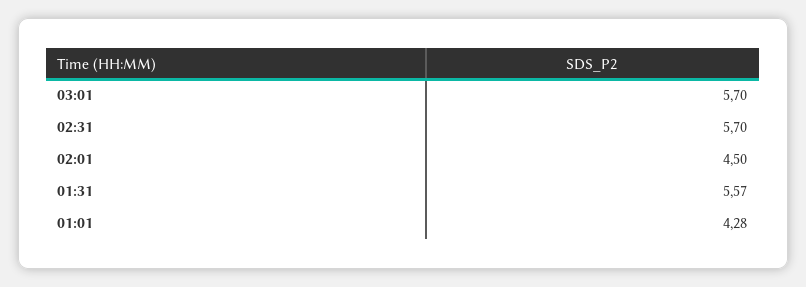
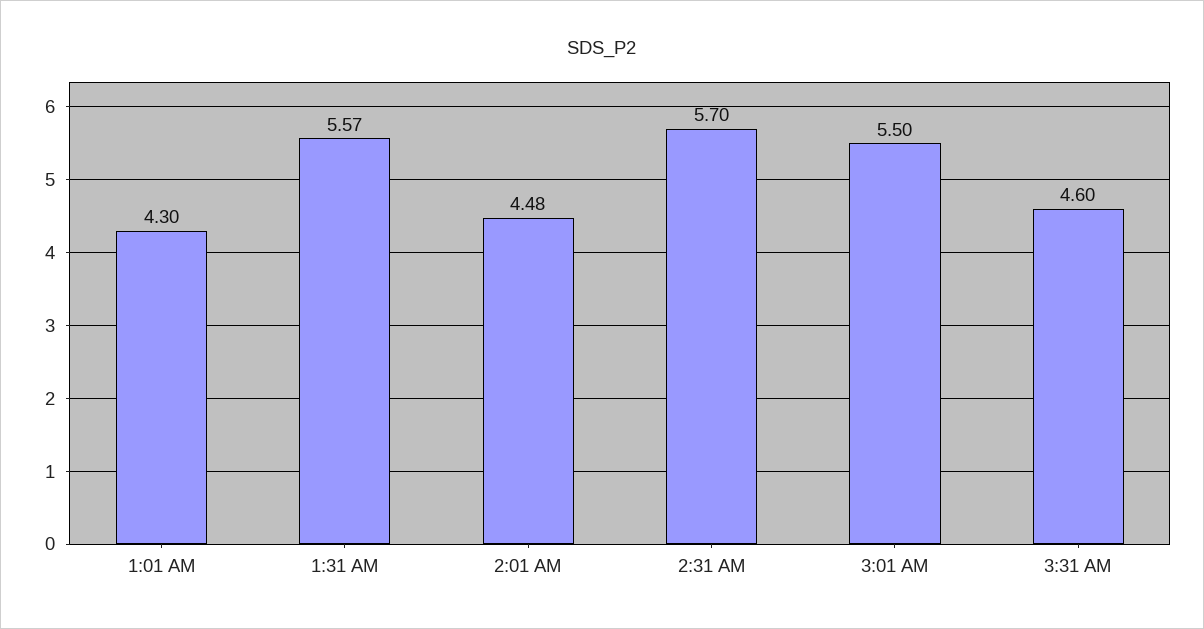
03:01: 5.7 -> 5.5
02:01: 4.5 -> 4.48
01:01: 4.28 -> 4.3
3:31 AM: none -> 4.6

